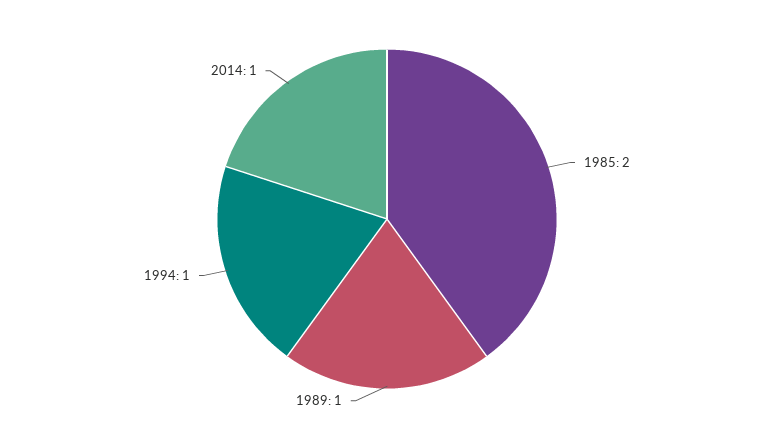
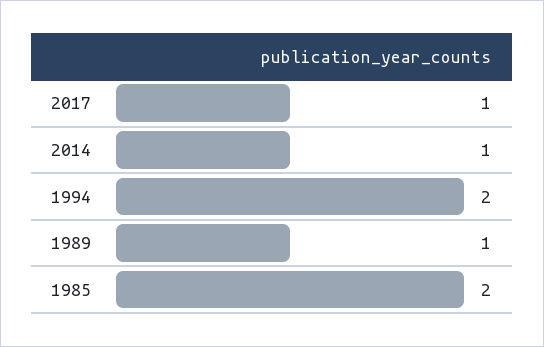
1994: 1 -> 2
2017: none -> 1

